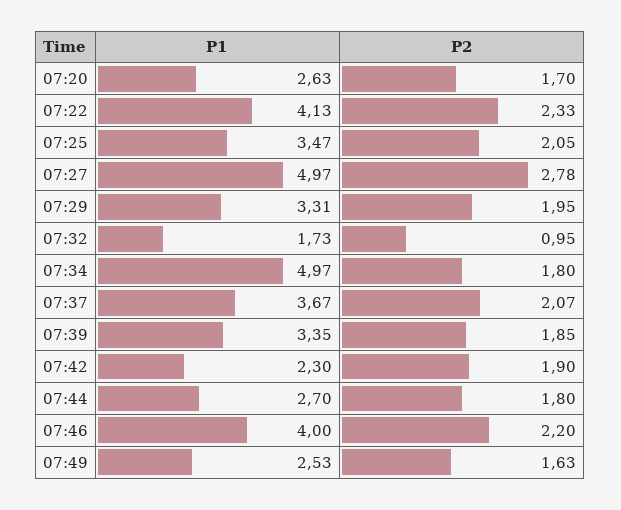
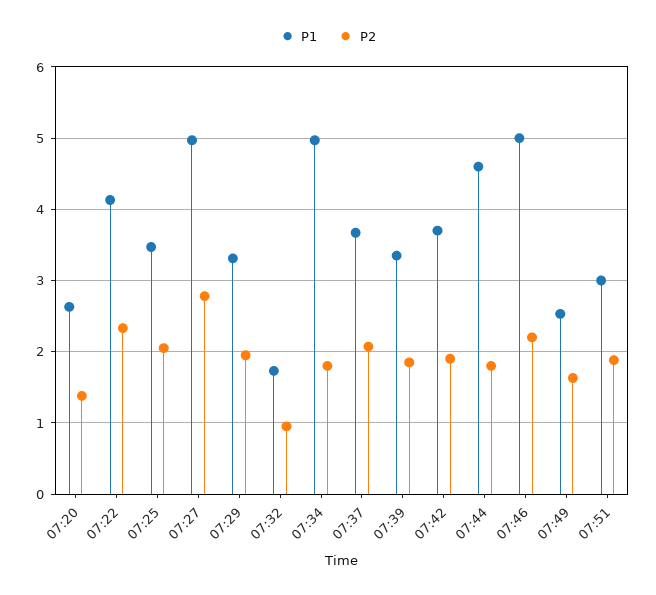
P2, 07:20: 1.7 -> 1.4
P1, 07:42: 2.3 -> 3.7
P1, 07:44: 2.7 -> 4.6
P1, 07:46: 4 -> 5
P1, 07:51: none -> 3
P2, 07:51: none -> 1.9

